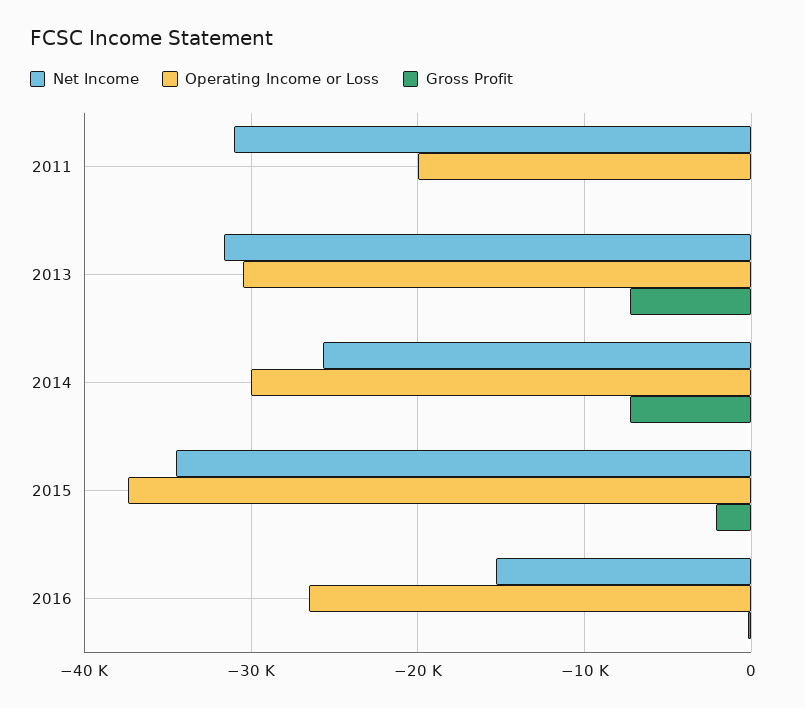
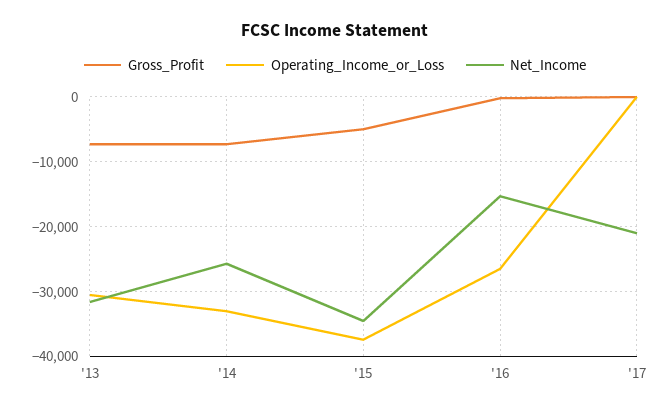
Net Income, 2011: -31000 -> none
Operating Income or Loss, 2011: -20000 -> none
Gross Profit, 2011: 0 -> none
Operating Income or Loss, 2014: -30000 -> -33000
Gross Profit, 2015: -2000 -> -5000
Gross Profit, '17: none -> 0
Operating Income or Loss, '17: none -> 0
Net Income, '17: none -> -21000

